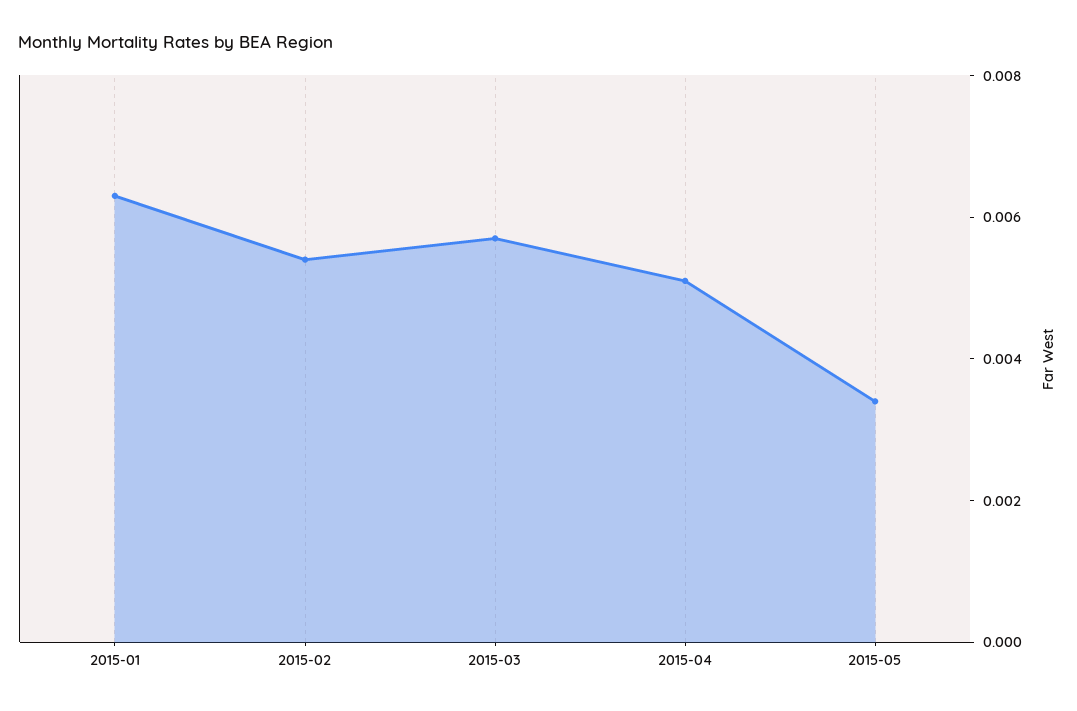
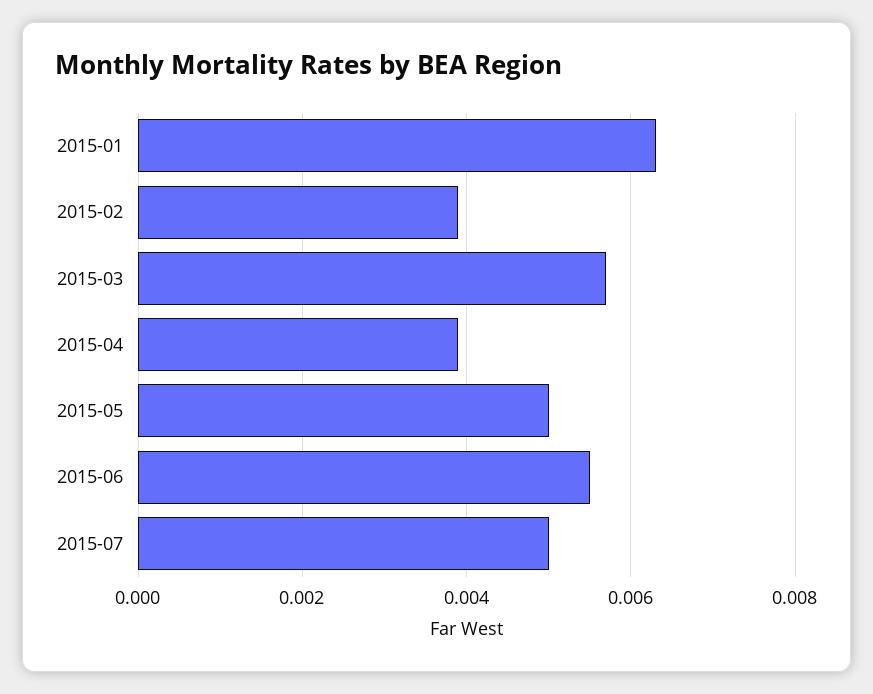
2015-02: 0.0055 -> 0.004
2015-04: 0.005 -> 0.004
2015-05: 0.0035 -> 0.005
2015-06: none -> 0.0055
2015-07: none -> 0.005

